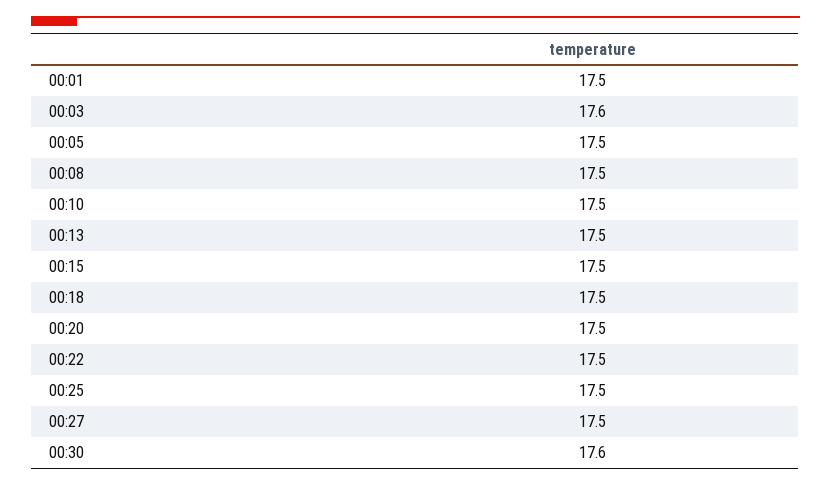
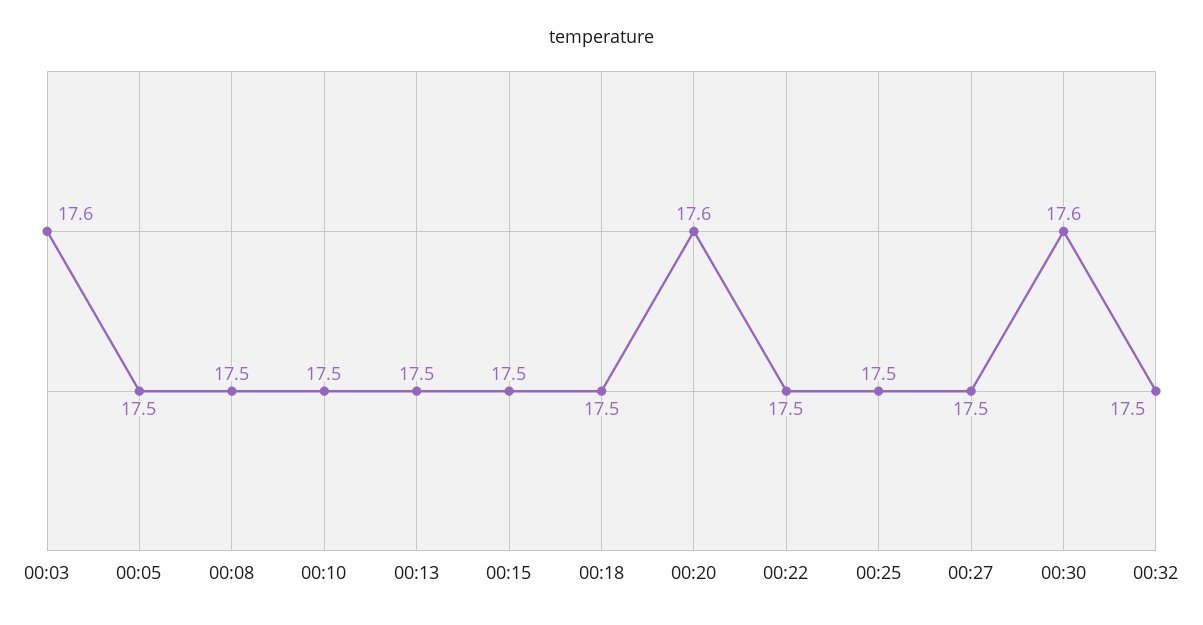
00:01: 17.5 -> none
00:20: 17.5 -> 17.6
00:32: none -> 17.5

